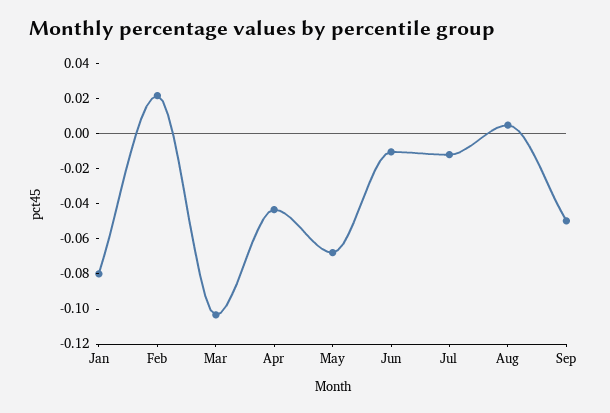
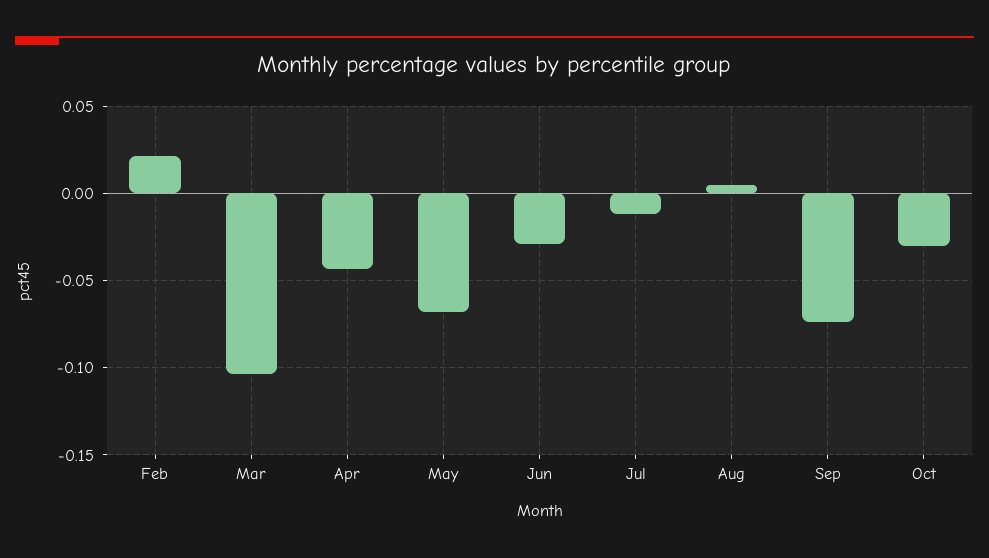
Jan: -0.08 -> none
Jun: -0.01 -> -0.03
Sep: -0.05 -> -0.075
Oct: none -> -0.03

